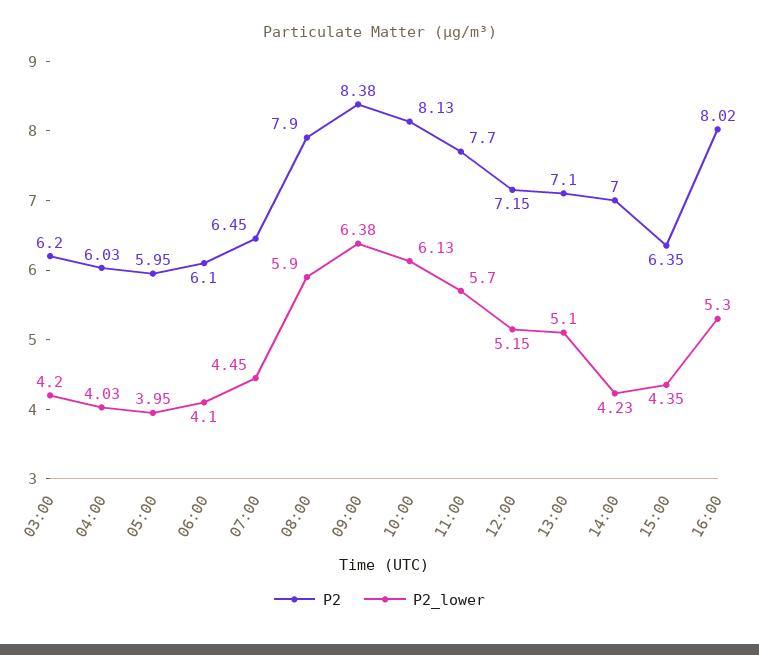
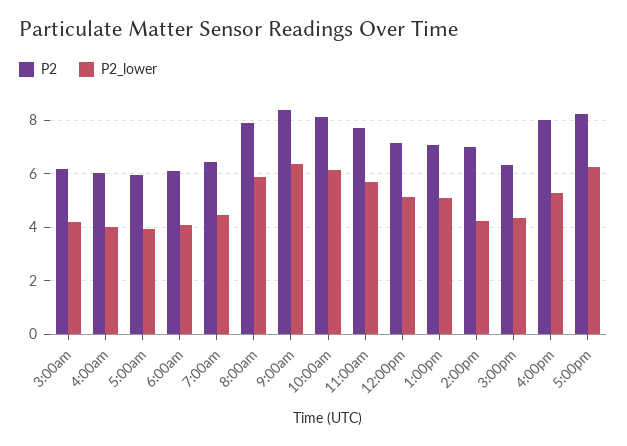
P2, 5:00pm: none -> 8.25
P2_lower, 5:00pm: none -> 6.25

